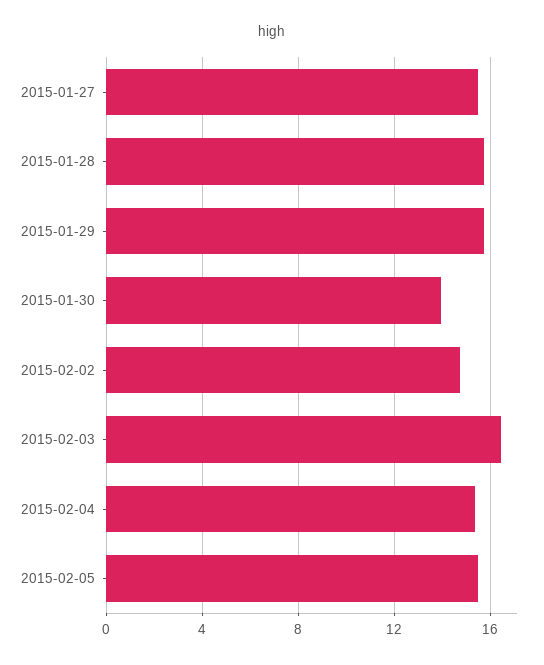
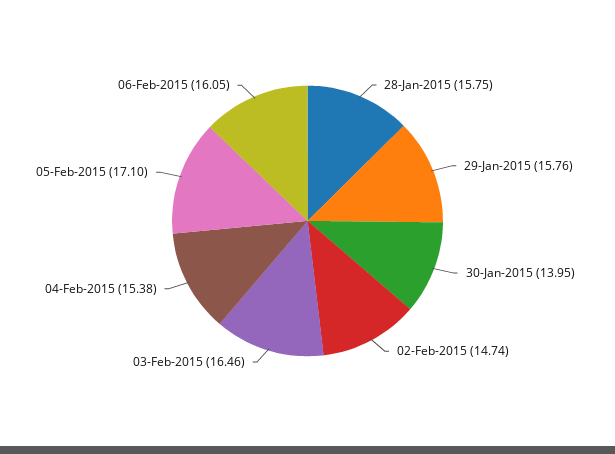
2015-01-27: 15.5 -> none
2015-02-05: 15.5 -> 17.1
06-Feb-2015: none -> 16.05

